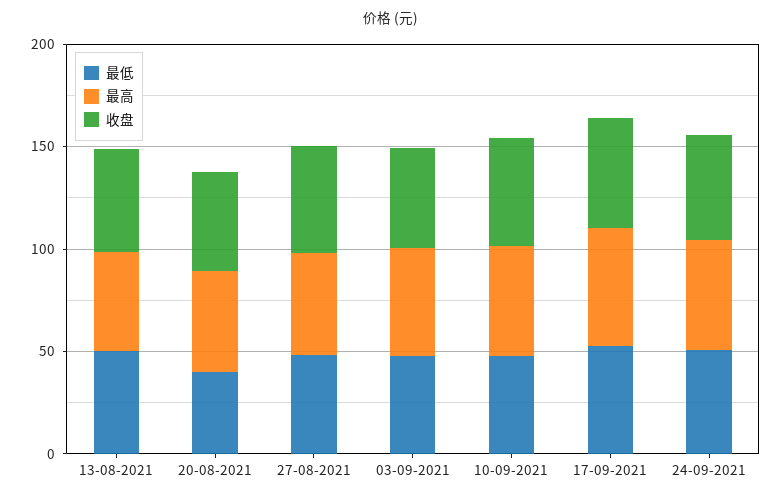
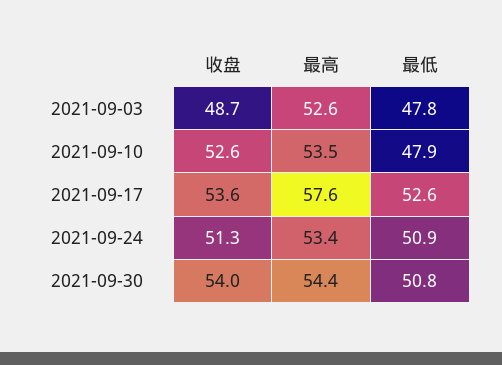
最低, 13-08-2021: 50 -> none
最高, 13-08-2021: 50 -> none
收盘, 13-08-2021: 50 -> none
最低, 20-08-2021: 40 -> none
最高, 20-08-2021: 50 -> none
收盘, 20-08-2021: 50 -> none
最低, 27-08-2021: 50 -> none
最高, 27-08-2021: 50 -> none
收盘, 27-08-2021: 50 -> none
收盘, 2021-09-30: none -> 54
最高, 2021-09-30: none -> 54.4
最低, 2021-09-30: none -> 50.8

